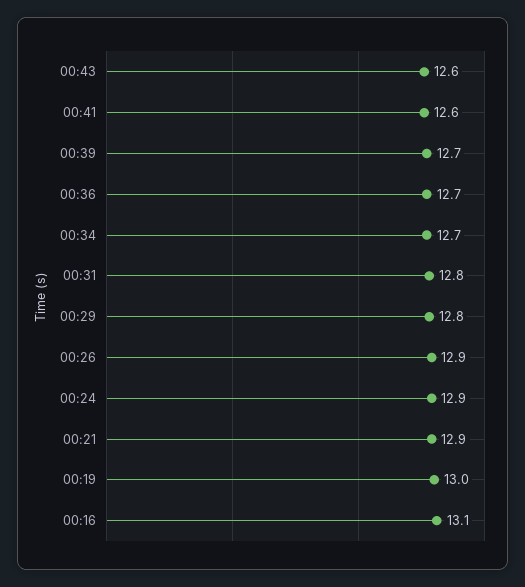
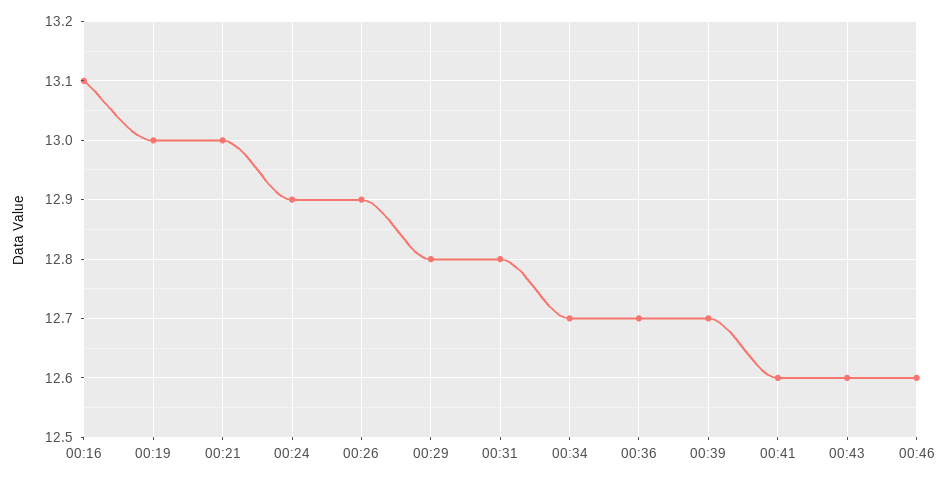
00:21: 12.9 -> 13
00:46: none -> 12.6

